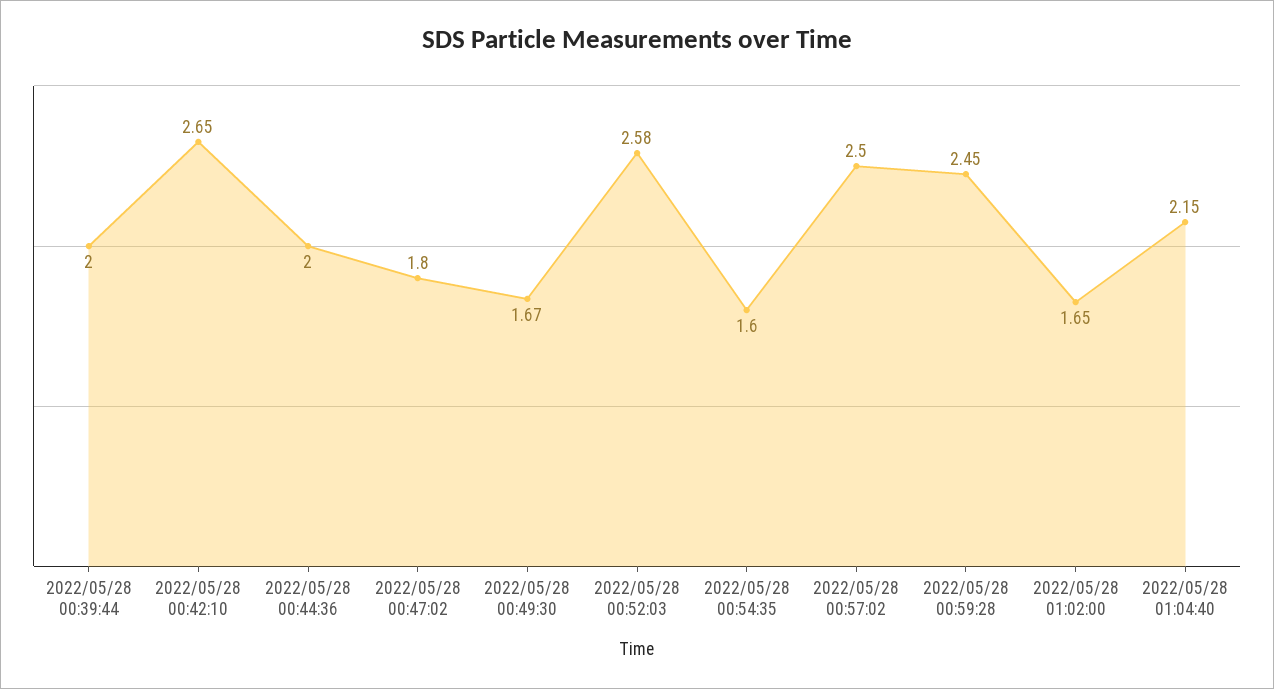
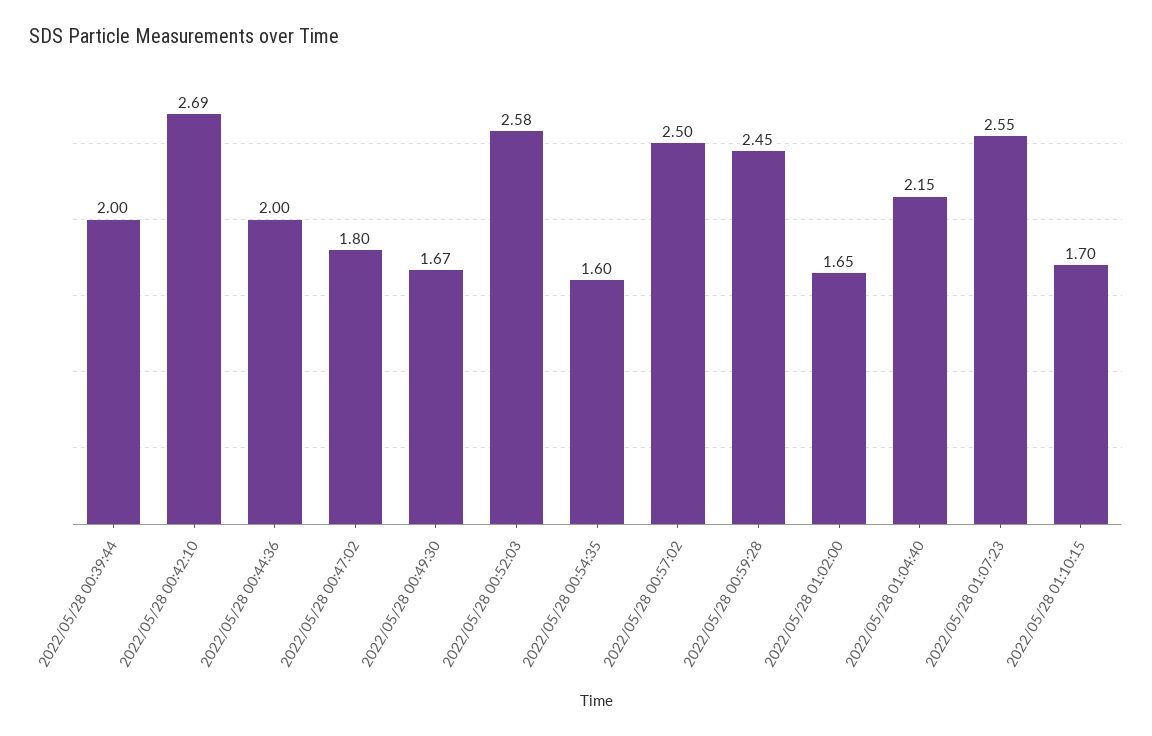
2022/05/28 00:42:10: 2.65 -> 2.69
2022/05/28 01:07:23: none -> 2.55
2022/05/28 01:10:15: none -> 1.7

